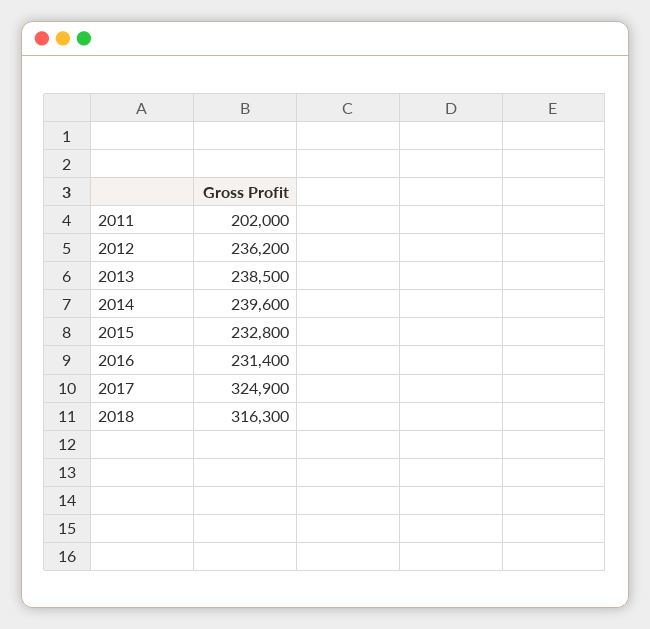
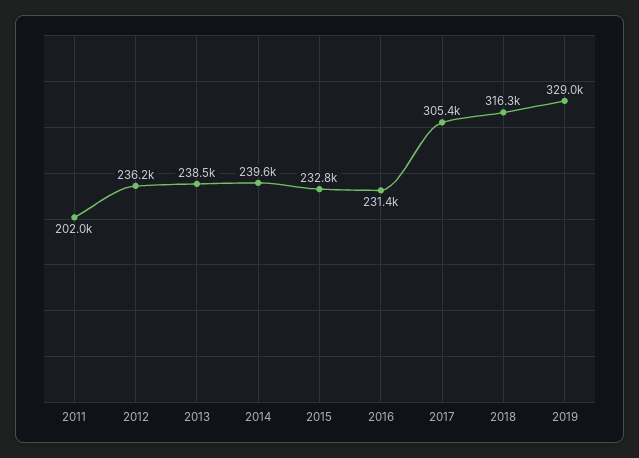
2017: 324900 -> 305400
2019: none -> 329000

